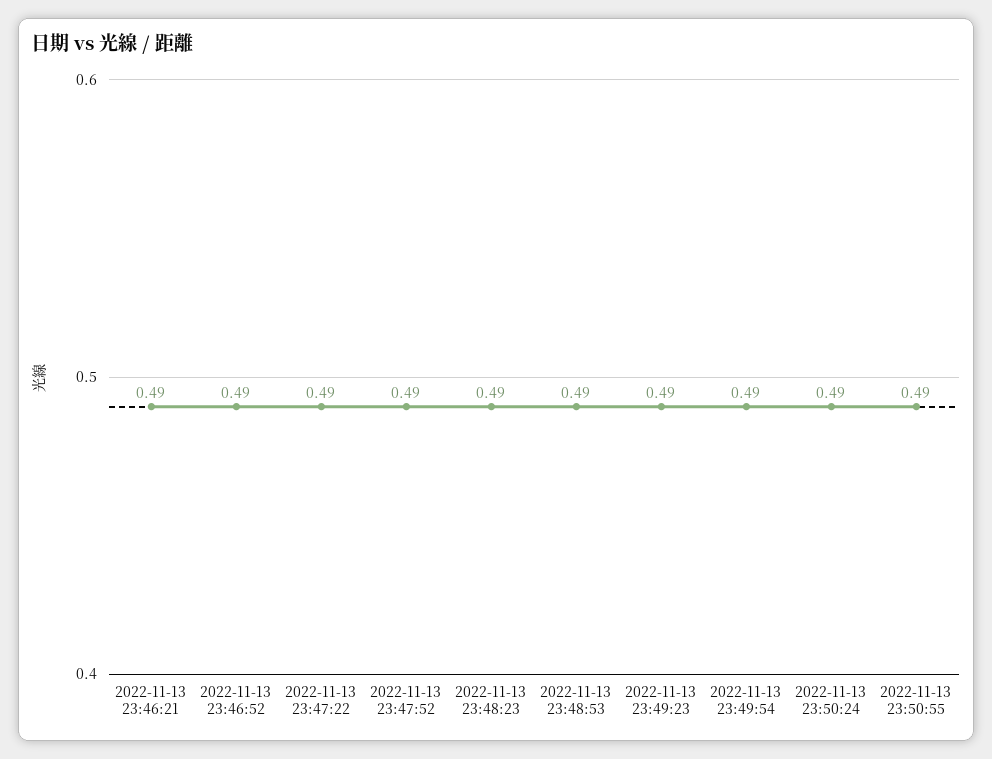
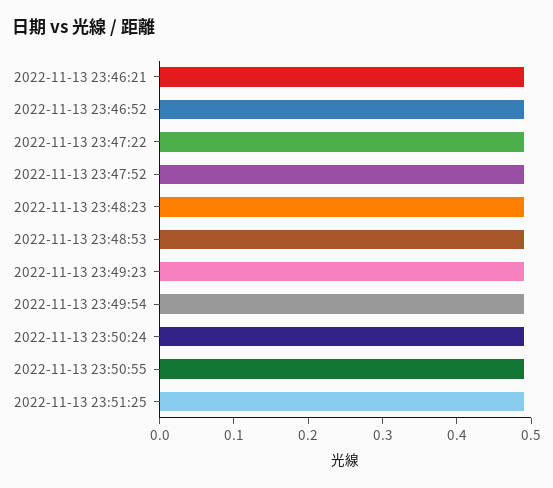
2022-11-13 23:51:25: none -> 0.5

